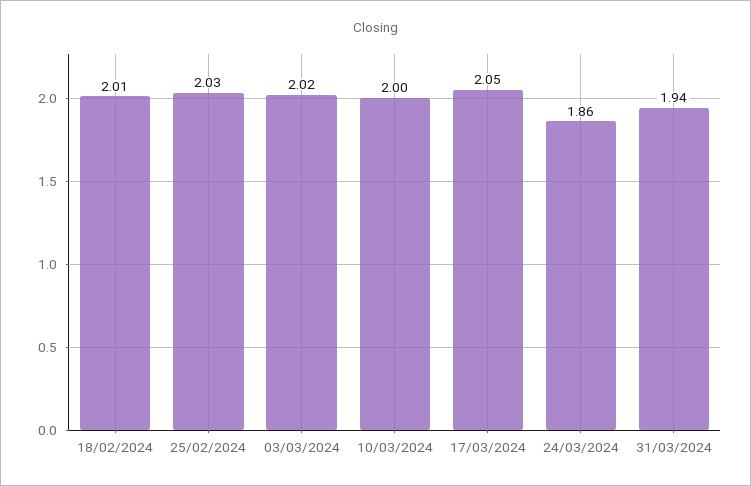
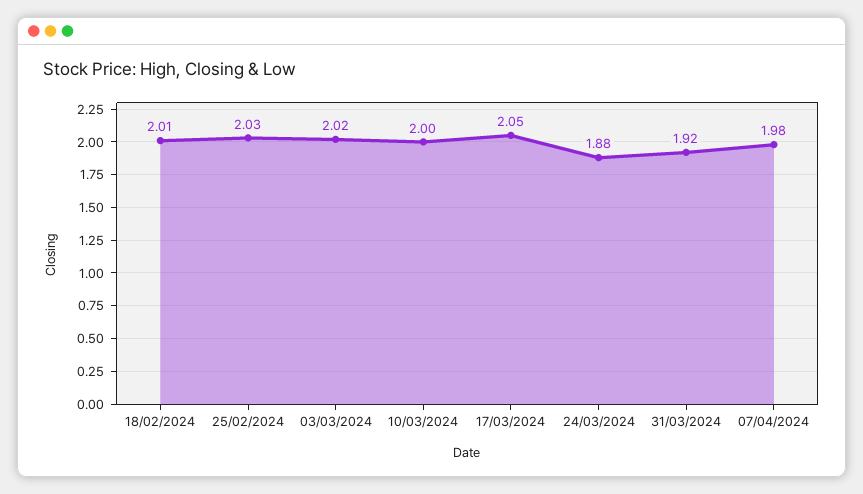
24/03/2024: 1.86 -> 1.88
31/03/2024: 1.94 -> 1.92
07/04/2024: none -> 1.98

